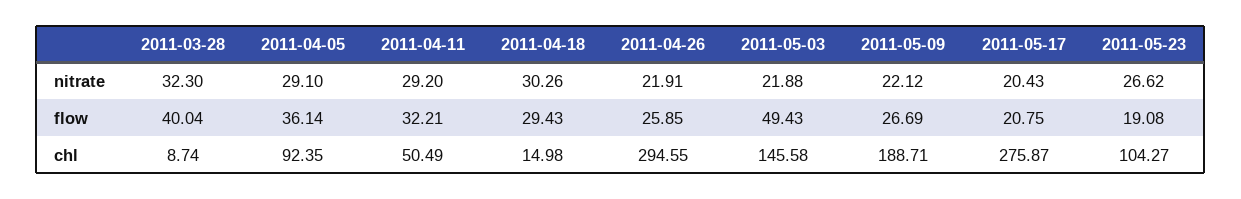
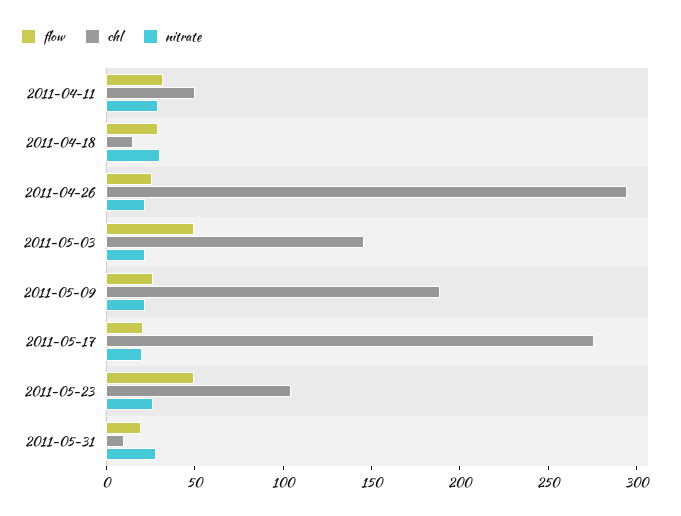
nitrate, 2011-03-28: 32.3 -> none
nitrate, 2011-04-05: 29.1 -> none
flow, 2011-03-28: 40.04 -> none
flow, 2011-04-05: 36.14 -> none
flow, 2011-05-23: 19.08 -> 50
chl, 2011-03-28: 8.74 -> none
chl, 2011-04-05: 92.35 -> none
flow, 2011-05-31: none -> 20
chl, 2011-05-31: none -> 10
nitrate, 2011-05-31: none -> 30

